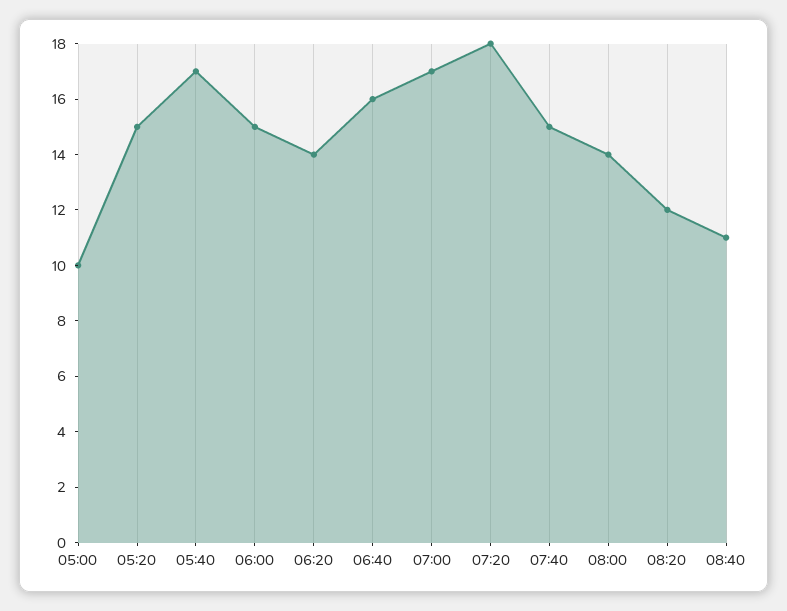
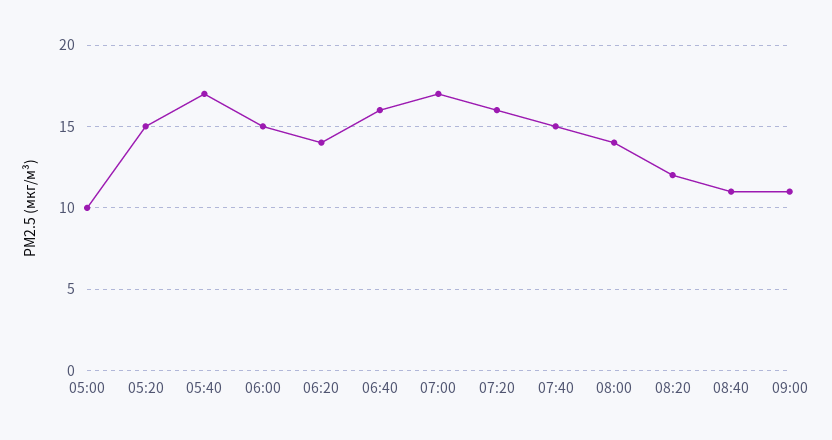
07:20: 18 -> 16
09:00: none -> 11

